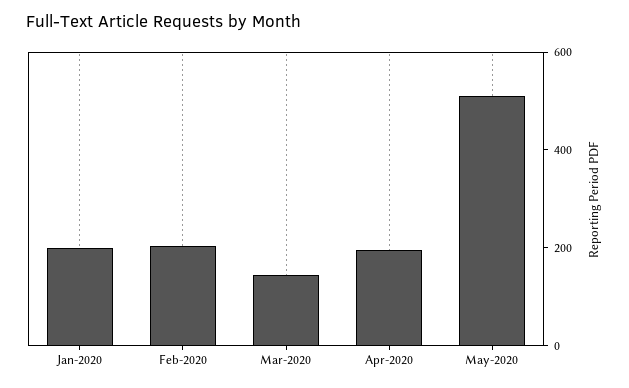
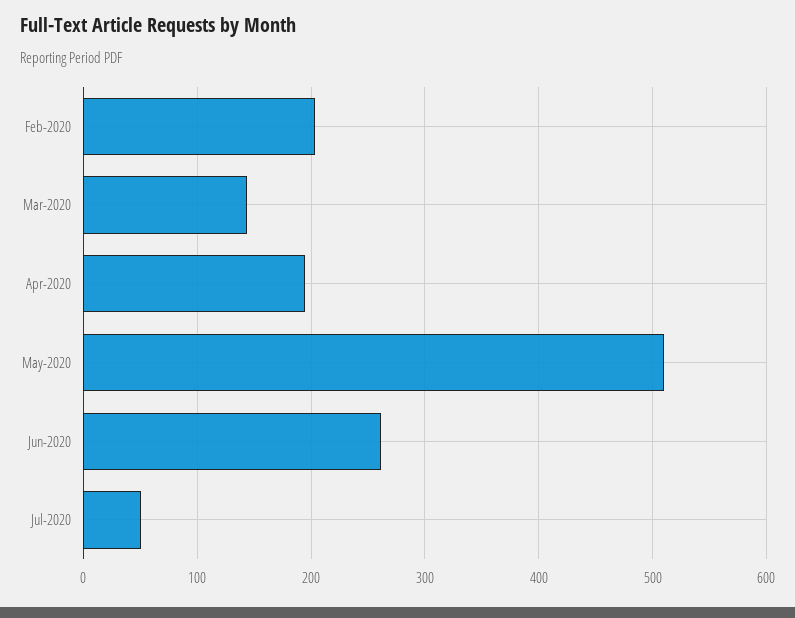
Jan-2020: 200 -> none
Jun-2020: none -> 260
Jul-2020: none -> 50

